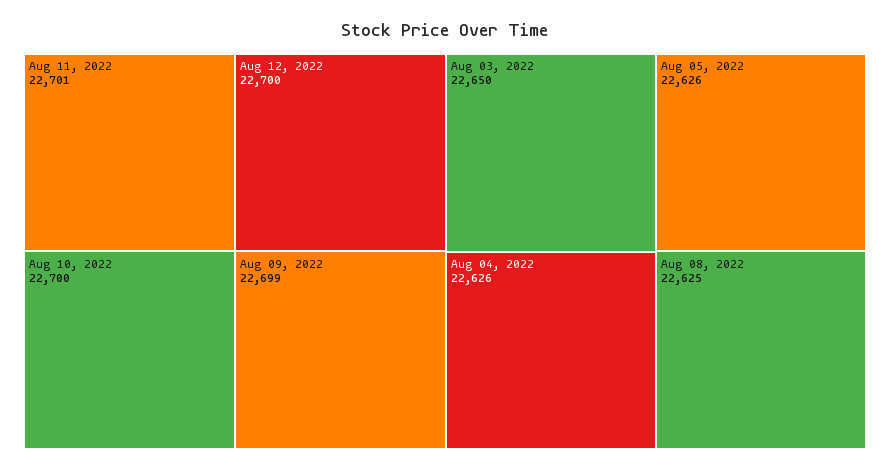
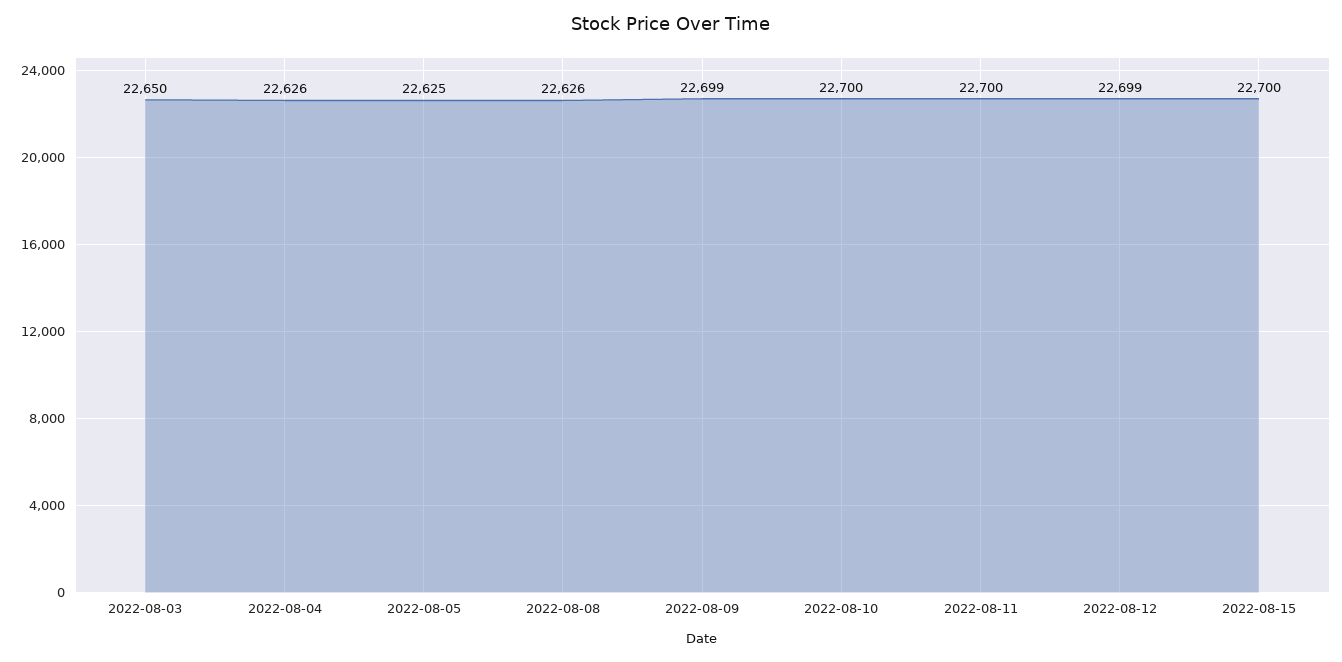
Aug 11, 2022: 22701 -> 22700
Aug 12, 2022: 22700 -> 22699
Aug 05, 2022: 22626 -> 22625
Aug 08, 2022: 22625 -> 22626
2022-08-15: none -> 22700

